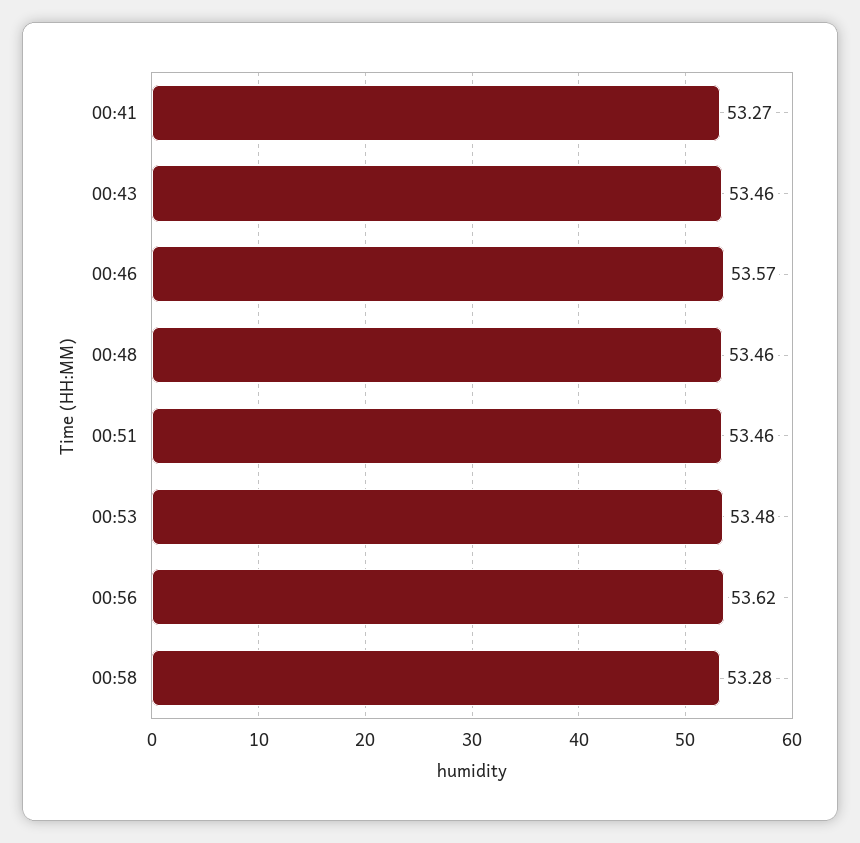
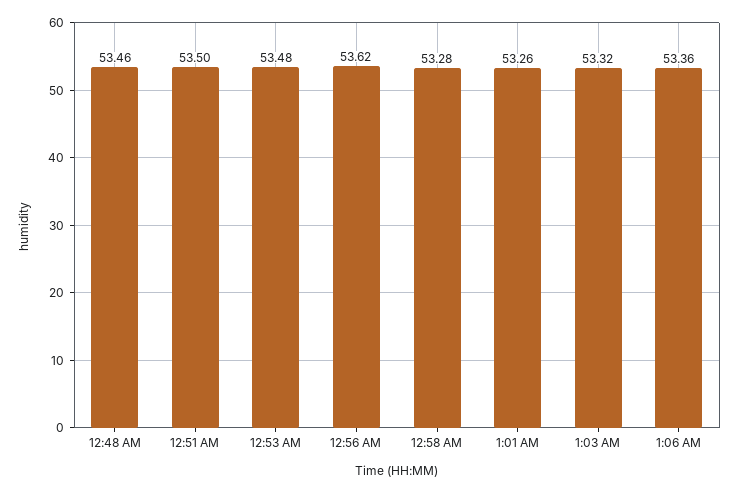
00:41: 53.27 -> none
00:43: 53.46 -> none
00:46: 53.57 -> none
00:51: 53.46 -> 53.5
1:01 AM: none -> 53.26
1:03 AM: none -> 53.32
1:06 AM: none -> 53.36

